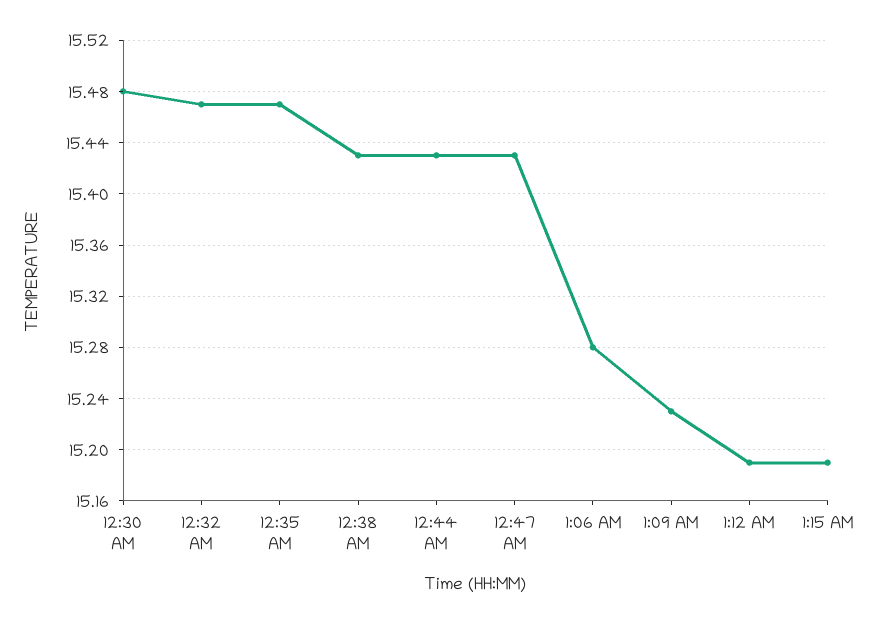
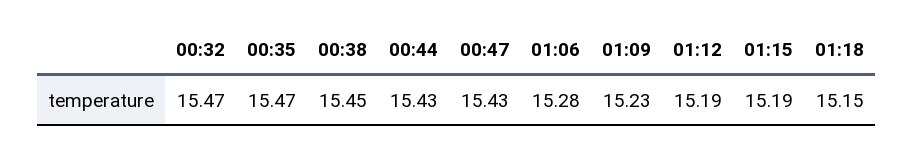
12:30 AM: 15.48 -> none
12:38 AM: 15.43 -> 15.45
01:18: none -> 15.15

